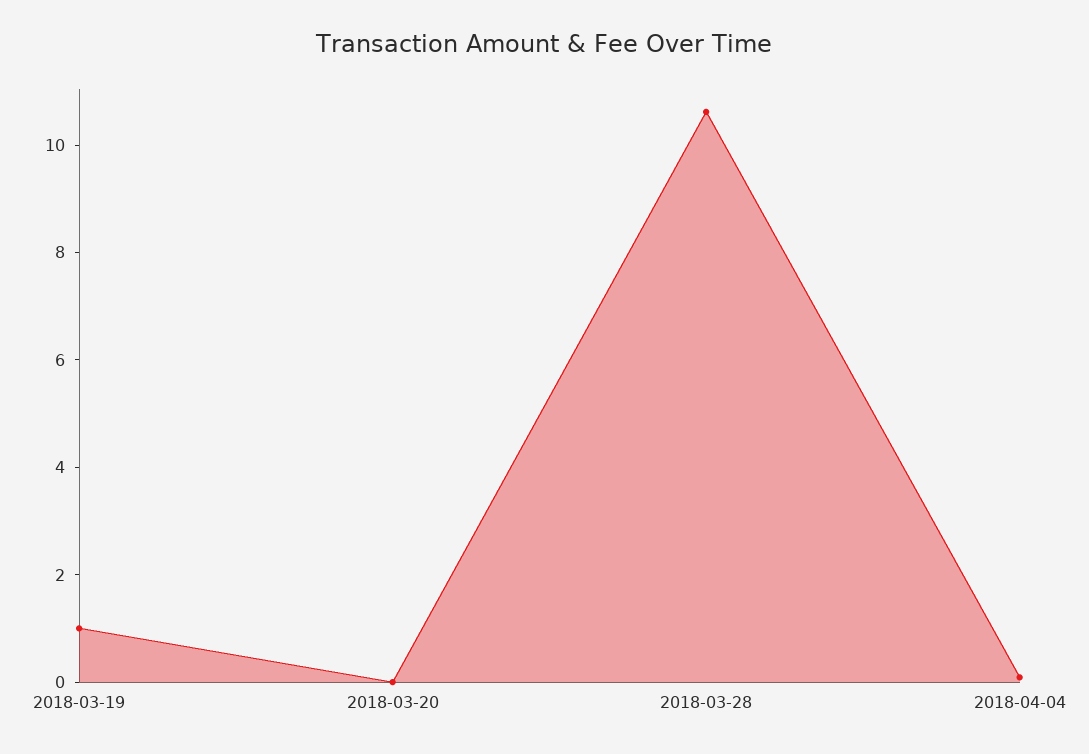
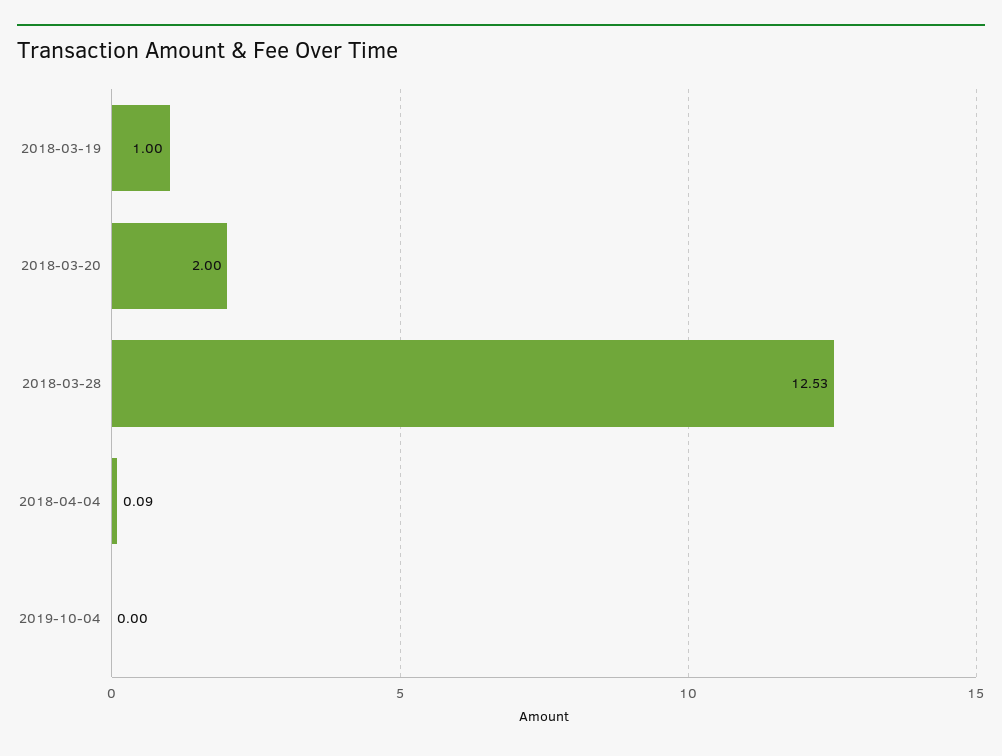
2018-03-20: 0 -> 2
2018-03-28: 10.5 -> 12.53
2019-10-04: none -> 0

